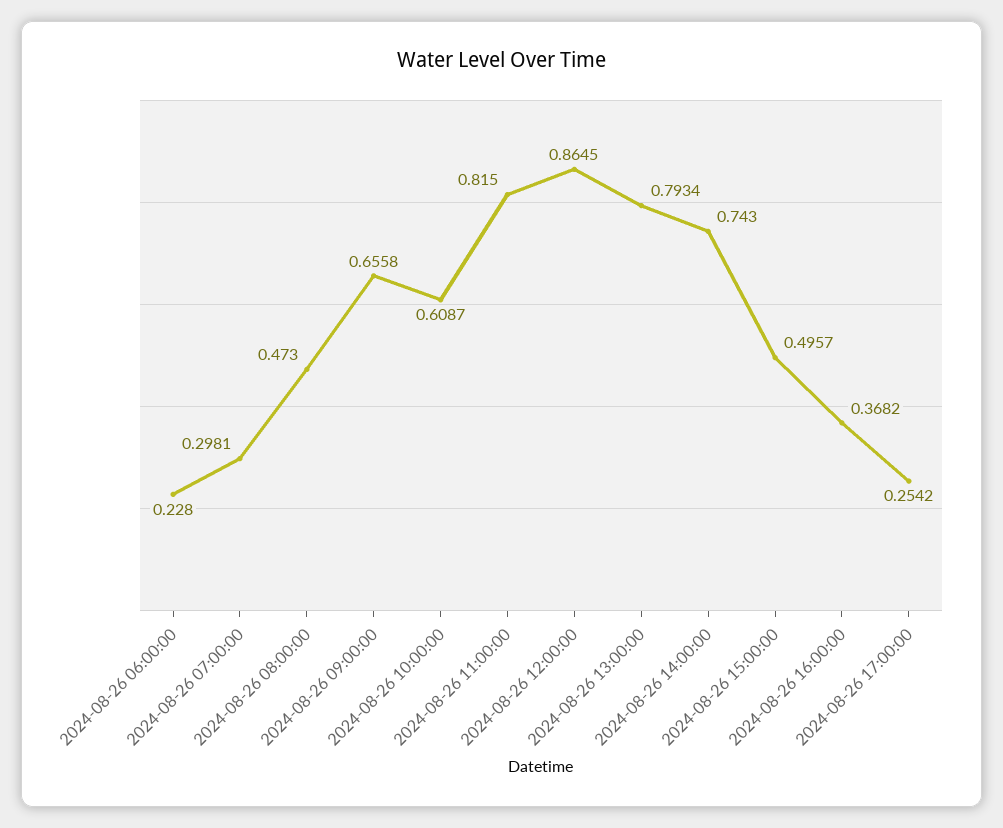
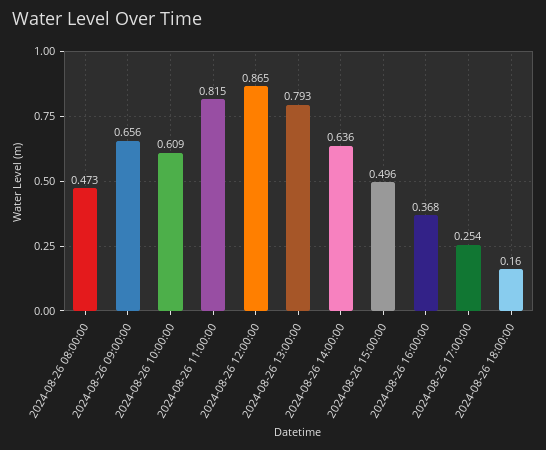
2024-08-26 06:00:00: 0.228 -> none
2024-08-26 07:00:00: 0.2981 -> none
2024-08-26 14:00:00: 0.743 -> 0.636
2024-08-26 18:00:00: none -> 0.16

